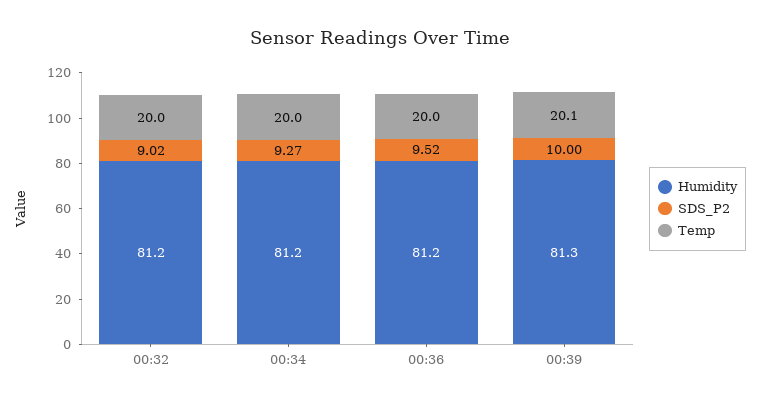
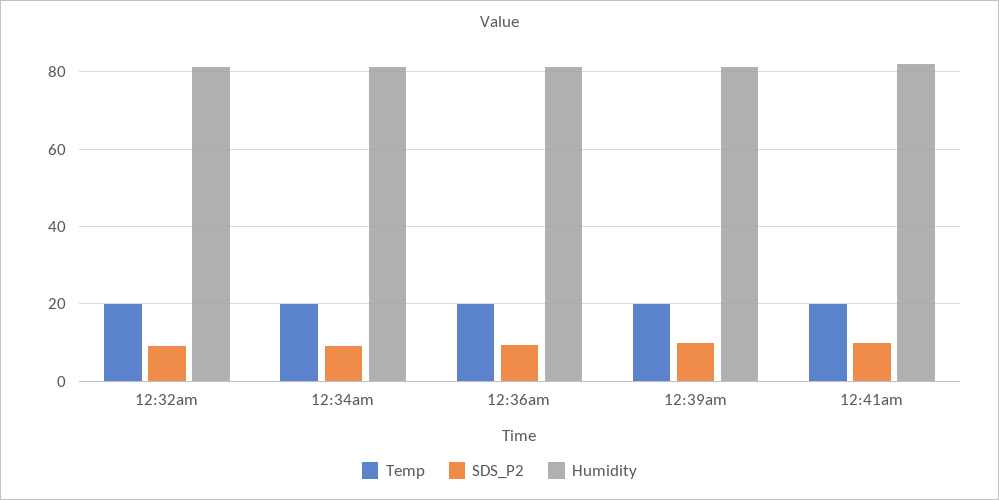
Temp, 12:41am: none -> 20
SDS_P2, 12:41am: none -> 10
Humidity, 12:41am: none -> 82

